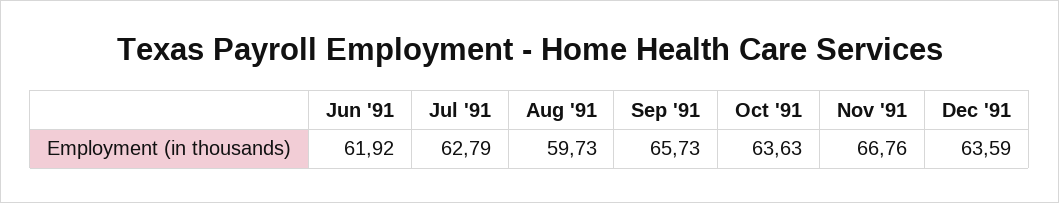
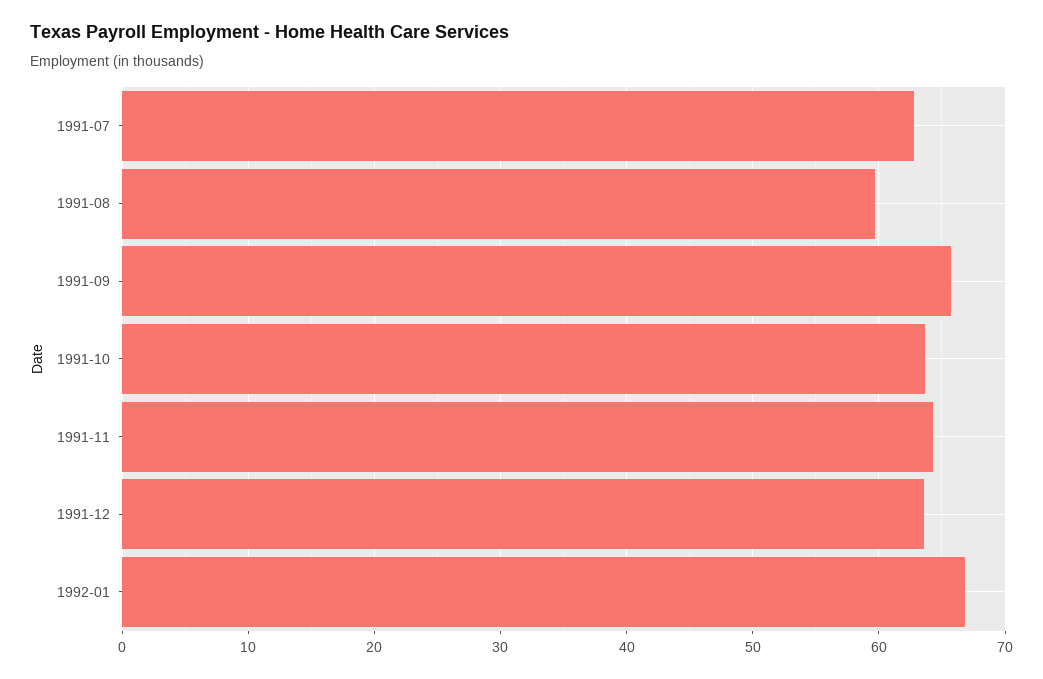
Jun '91: 61.92 -> none
Nov '91: 66.76 -> 64
1992-01: none -> 67

